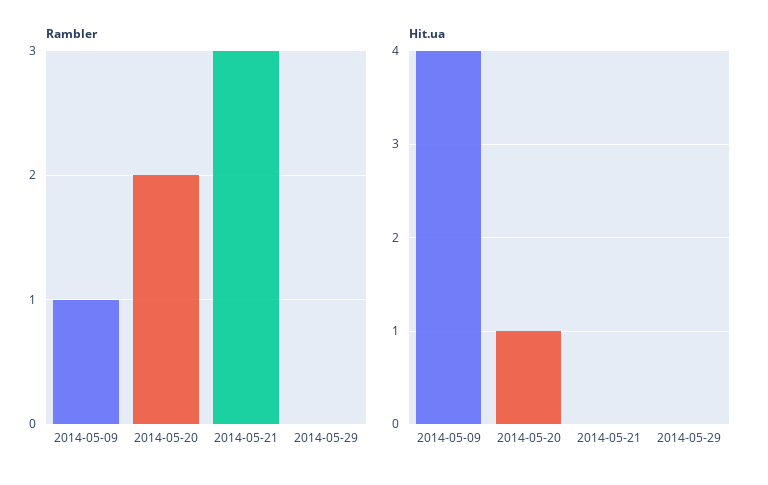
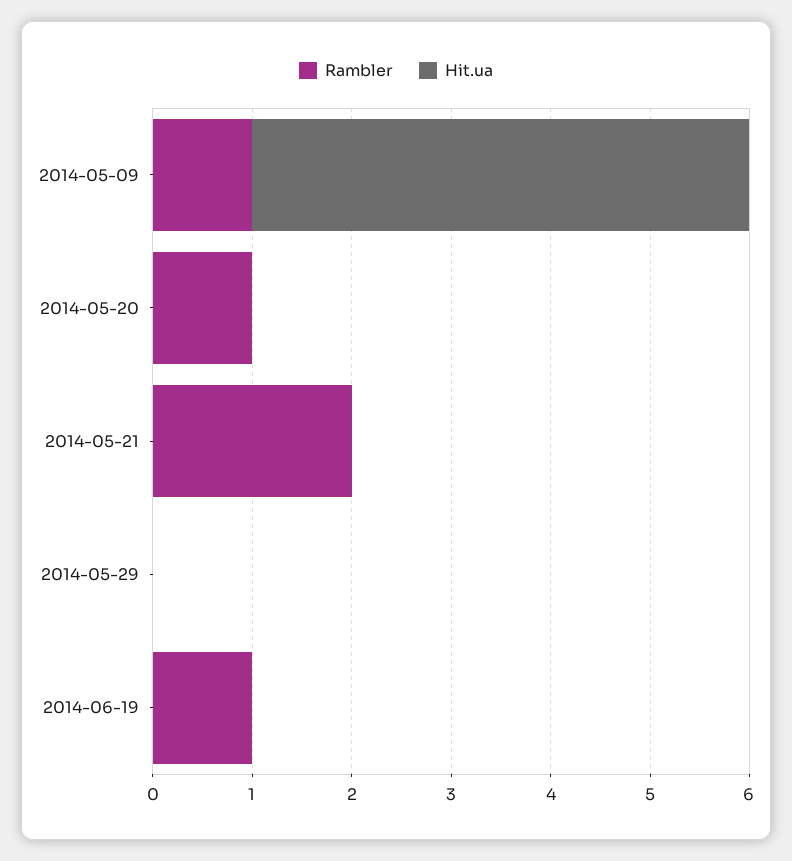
Rambler, 2014-05-20: 2 -> 1
Rambler, 2014-05-21: 3 -> 2
Hit.ua, 2014-05-09: 4 -> 5
Hit.ua, 2014-05-20: 1 -> 0
Rambler, 2014-06-19: none -> 1
Hit.ua, 2014-06-19: none -> 0

